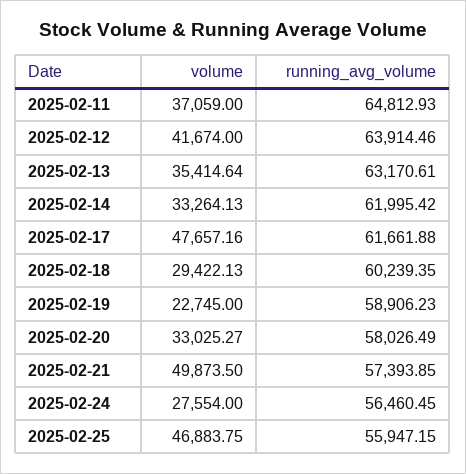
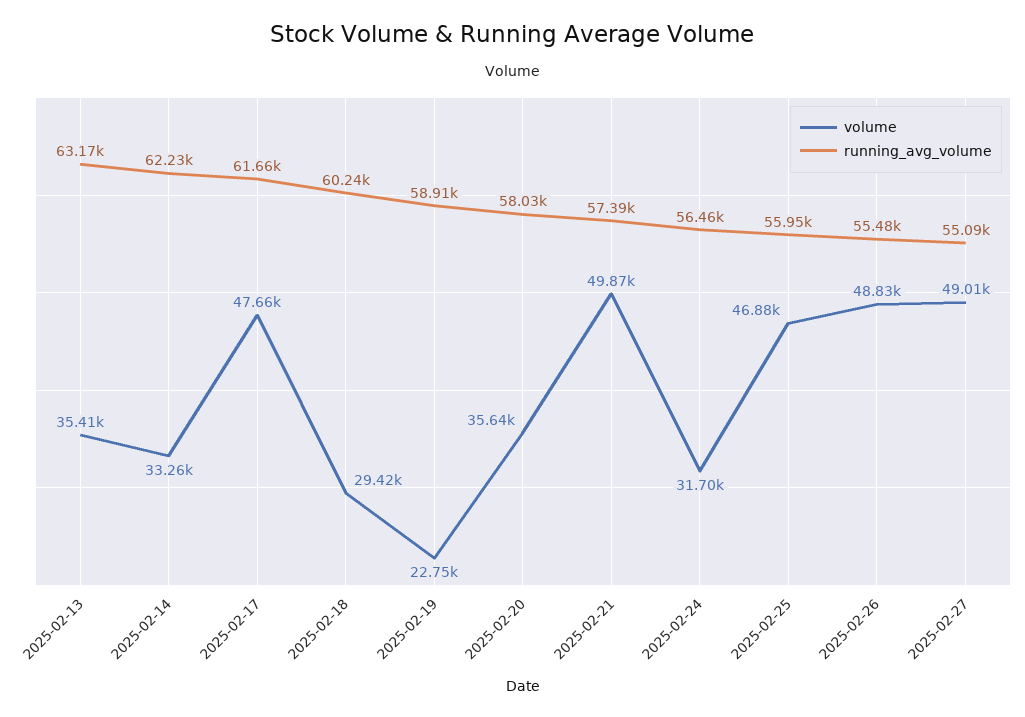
volume, 2025-02-11: 37059 -> none
running_avg_volume, 2025-02-11: 64812.93 -> none
volume, 2025-02-12: 41674 -> none
running_avg_volume, 2025-02-12: 63914.46 -> none
running_avg_volume, 2025-02-14: 61995.42 -> 62230
volume, 2025-02-20: 33025.27 -> 35640
volume, 2025-02-24: 27554 -> 31700
volume, 2025-02-26: none -> 48830
running_avg_volume, 2025-02-26: none -> 55480
volume, 2025-02-27: none -> 49010
running_avg_volume, 2025-02-27: none -> 55090

